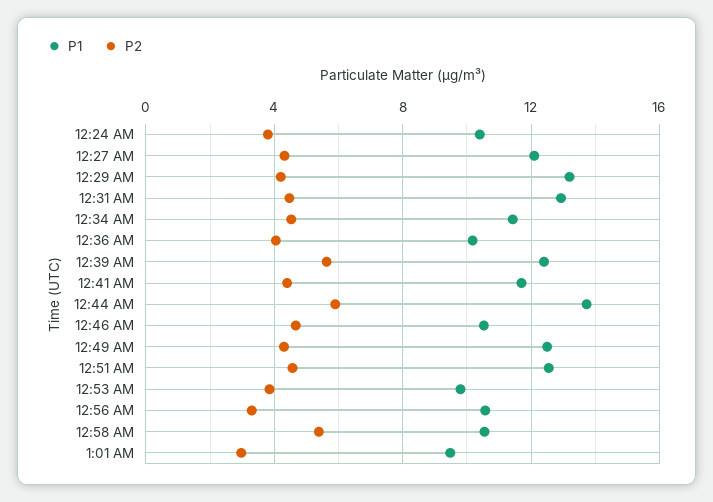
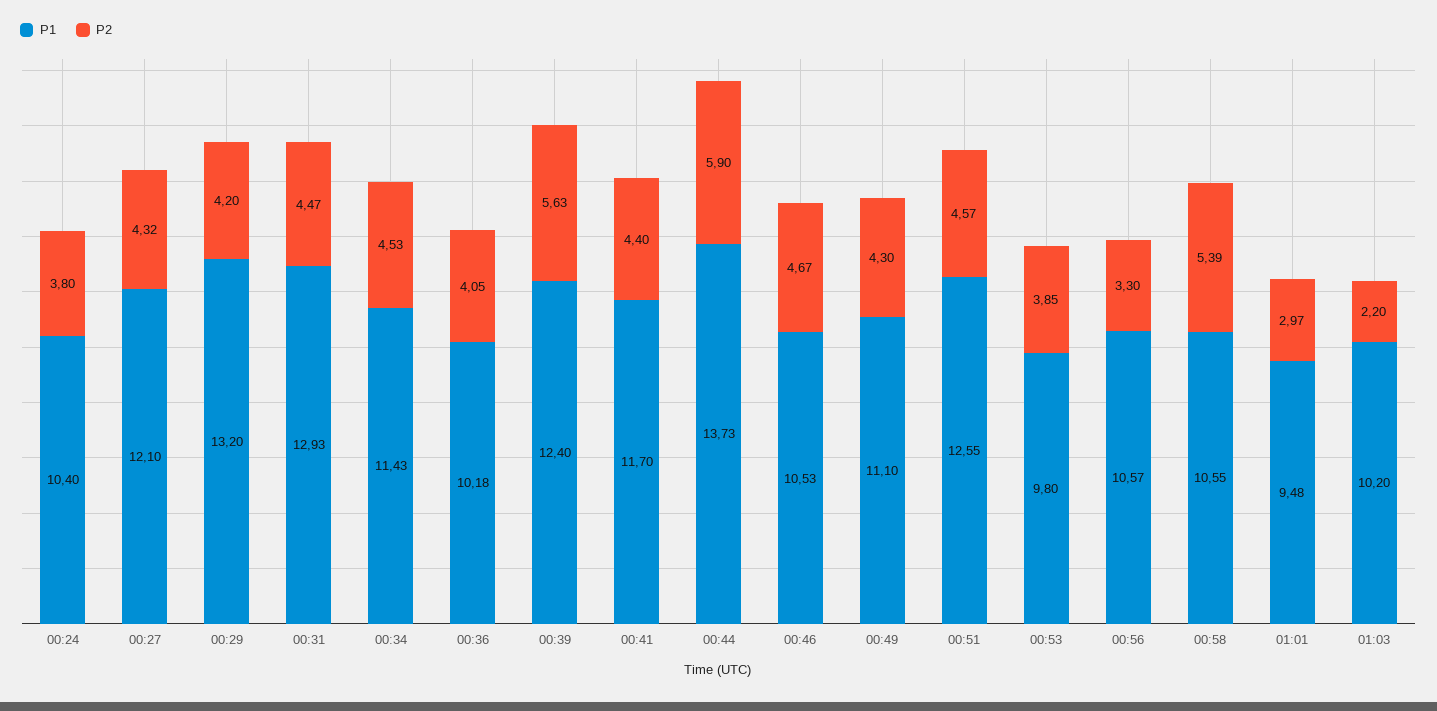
P1, 12:49 AM: 12.5 -> 11.1
P1, 01:03: none -> 10.2
P2, 01:03: none -> 2.2

